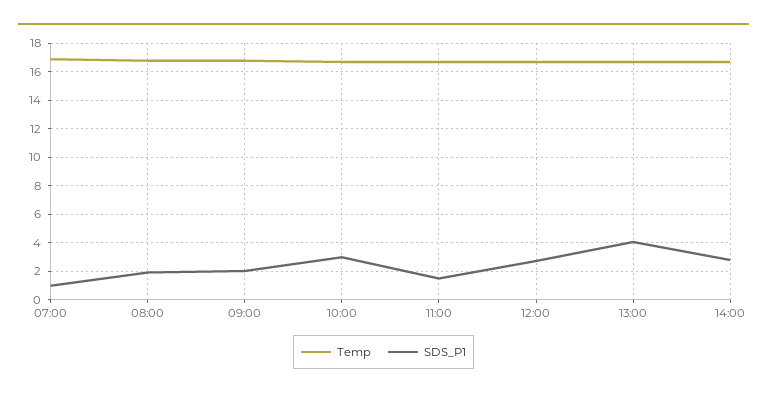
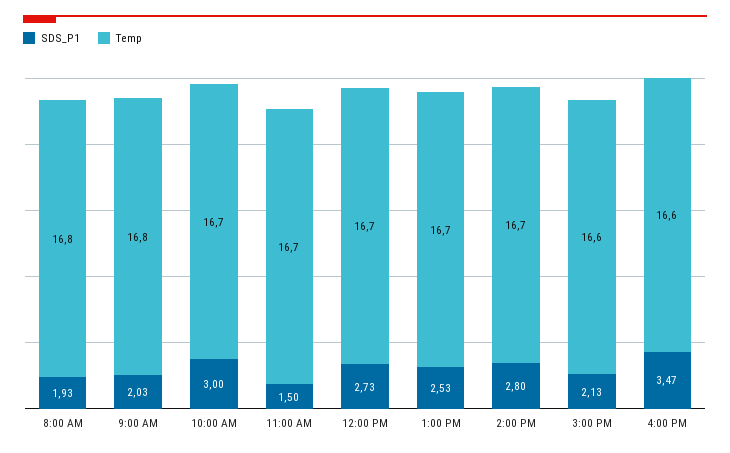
Temp, 07:00: 17 -> none
SDS_P1, 07:00: 1 -> none
SDS_P1, 13:00: 4 -> 2.53
SDS_P1, 3:00 PM: none -> 2.13
Temp, 3:00 PM: none -> 16.6
SDS_P1, 4:00 PM: none -> 3.47
Temp, 4:00 PM: none -> 16.6

